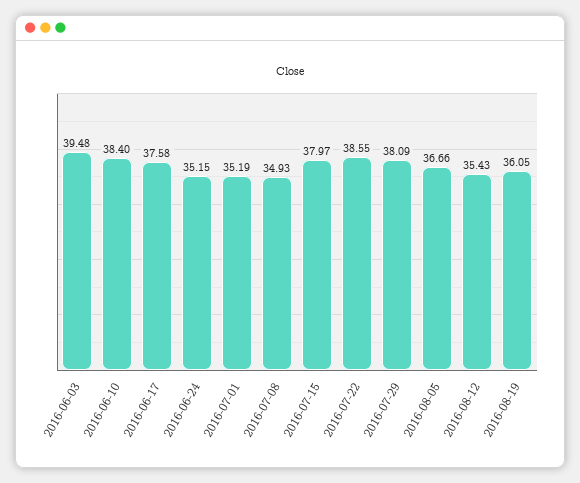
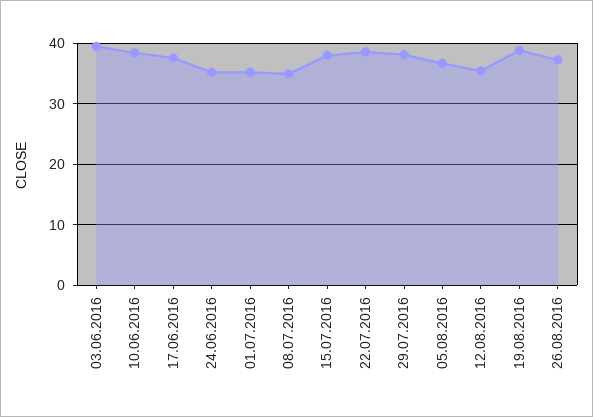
2016-08-19: 36.05 -> 39
26.08.2016: none -> 37

